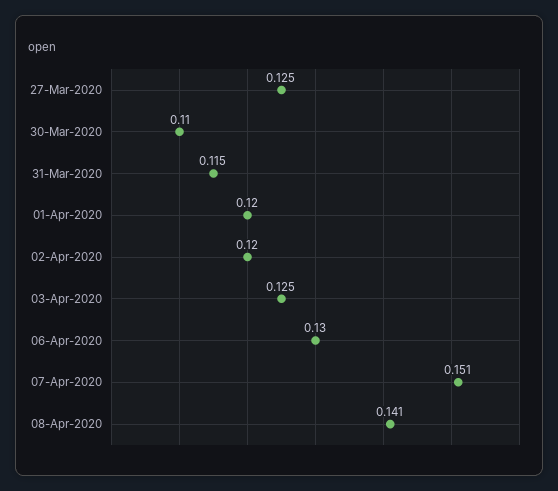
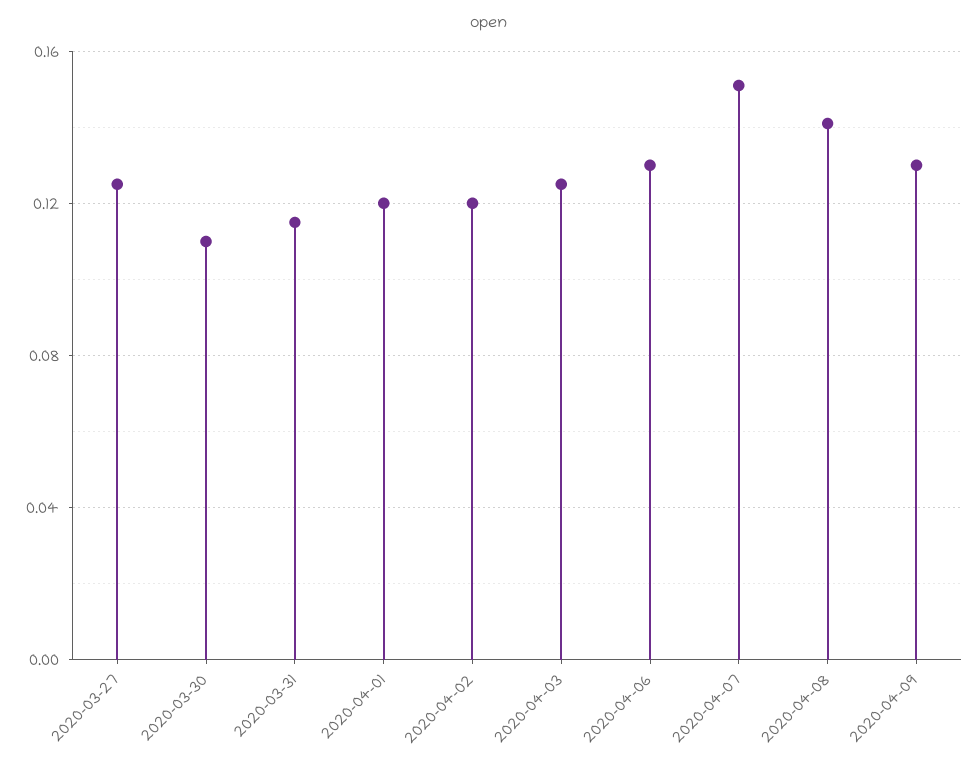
2020-04-09: none -> 0.13

